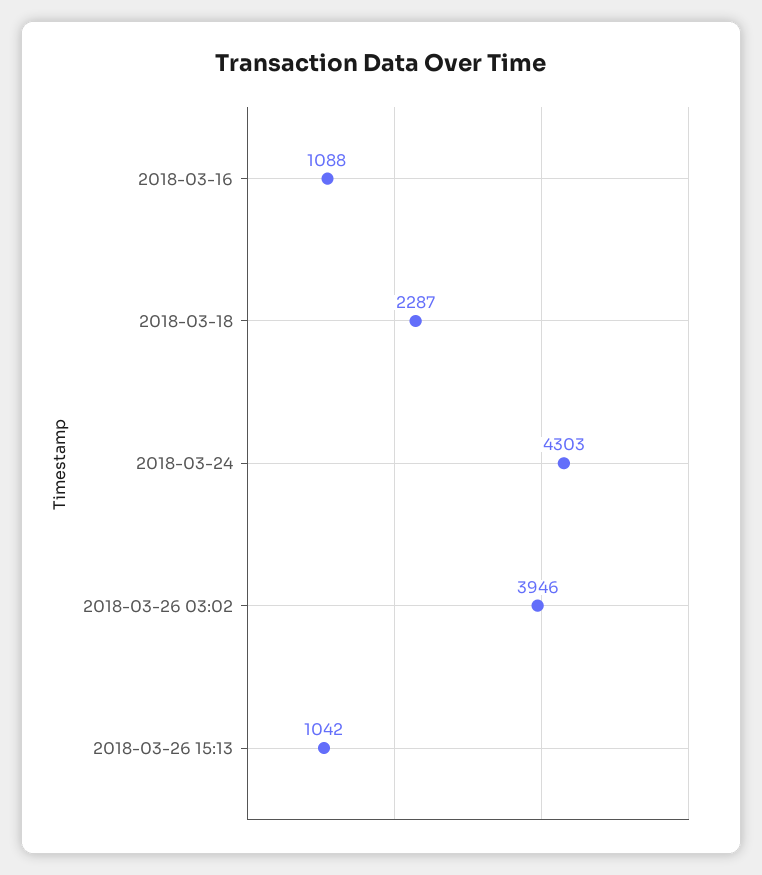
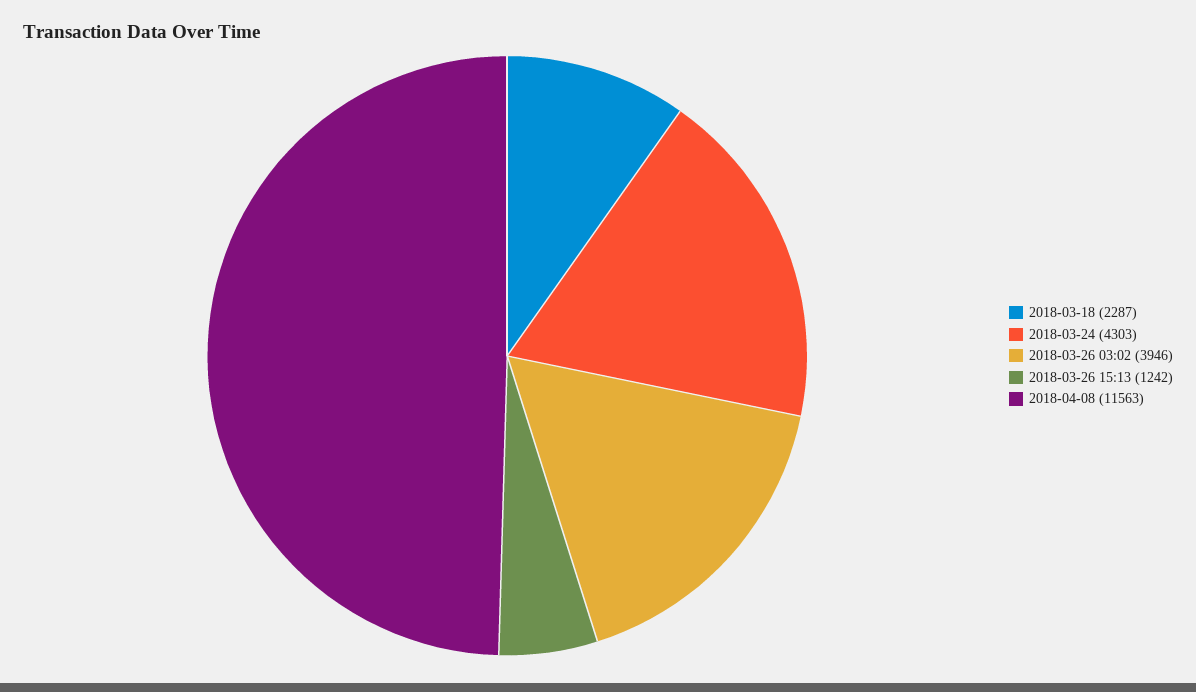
2018-03-16: 1088 -> none
2018-03-26 15:13: 1042 -> 1242
2018-04-08: none -> 11563

